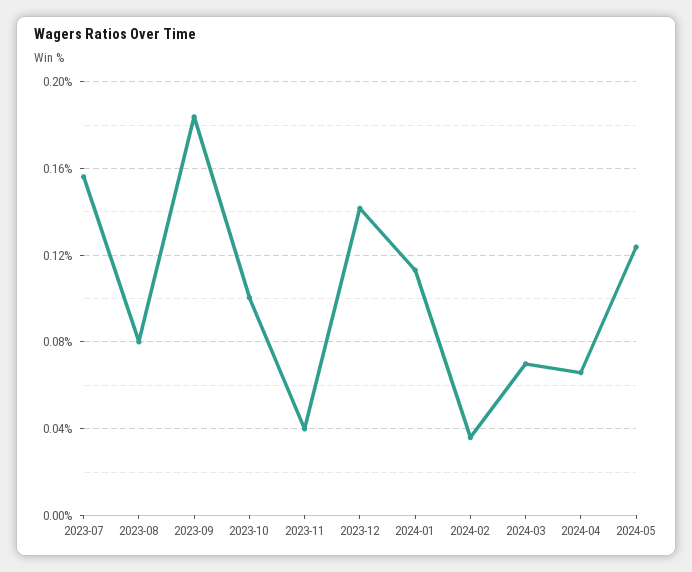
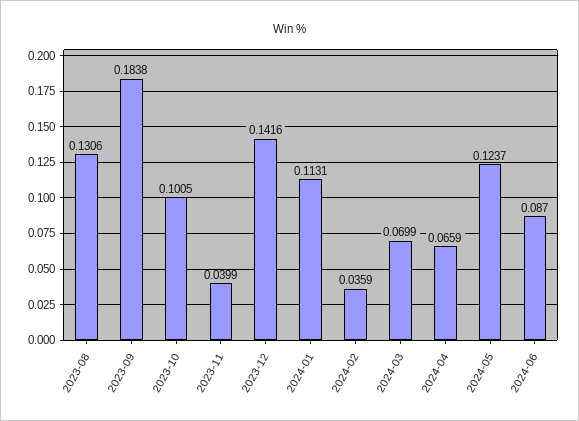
2023-07: 0.155 -> none
2023-08: 0.08 -> 0.1306
2024-06: none -> 0.087

